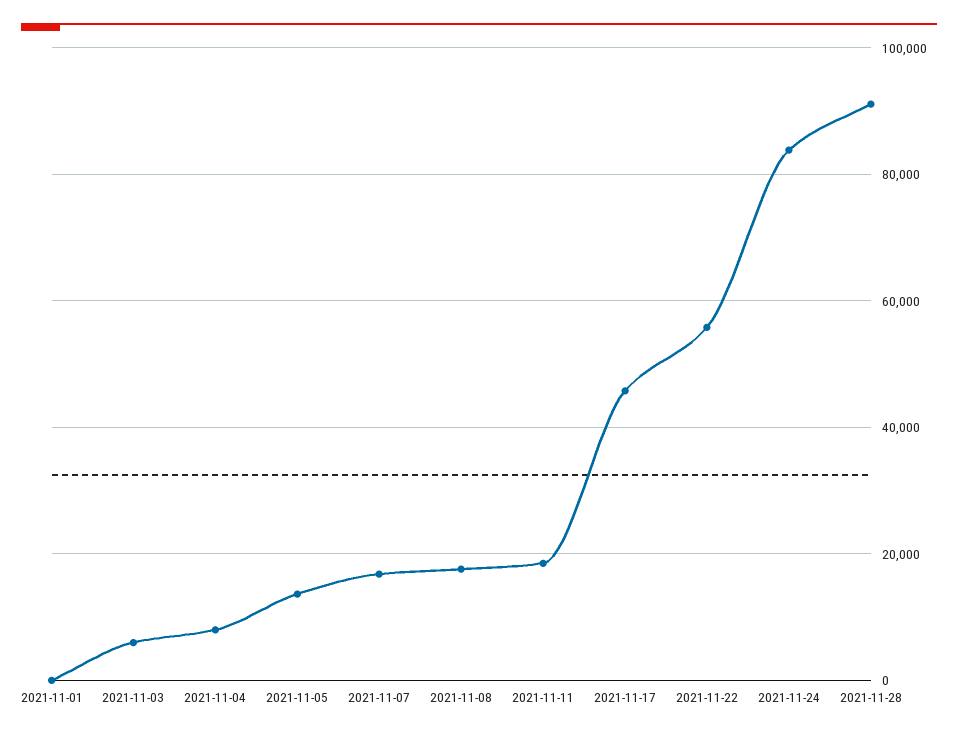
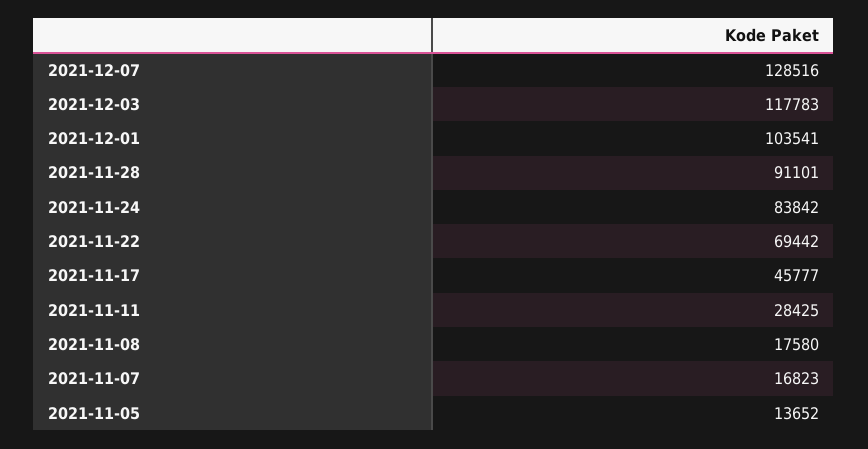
2021-11-01: 0 -> none
2021-11-03: 6000 -> none
2021-11-04: 8000 -> none
2021-11-11: 18000 -> 28425
2021-11-22: 56000 -> 69442
2021-12-07: none -> 128516
2021-12-03: none -> 117783
2021-12-01: none -> 103541

